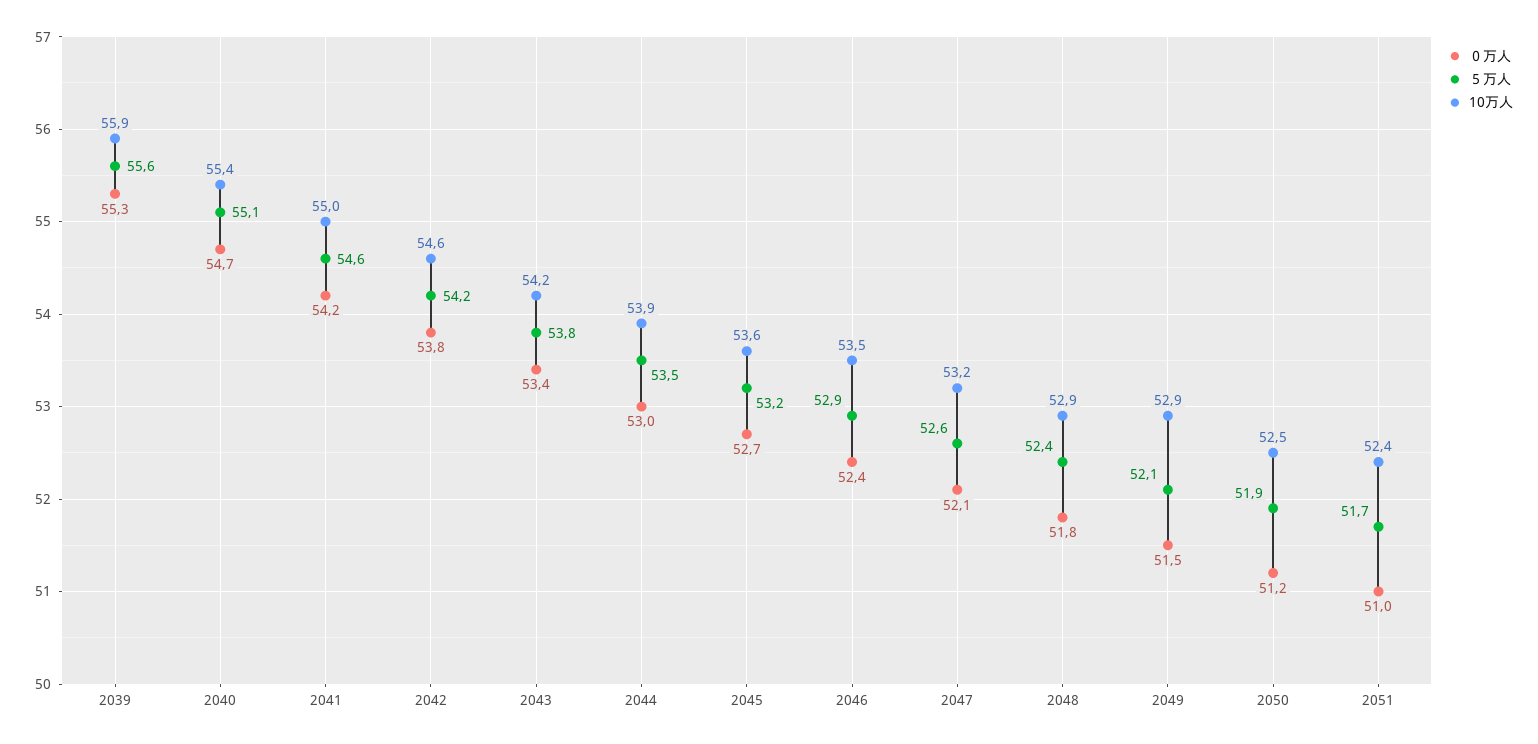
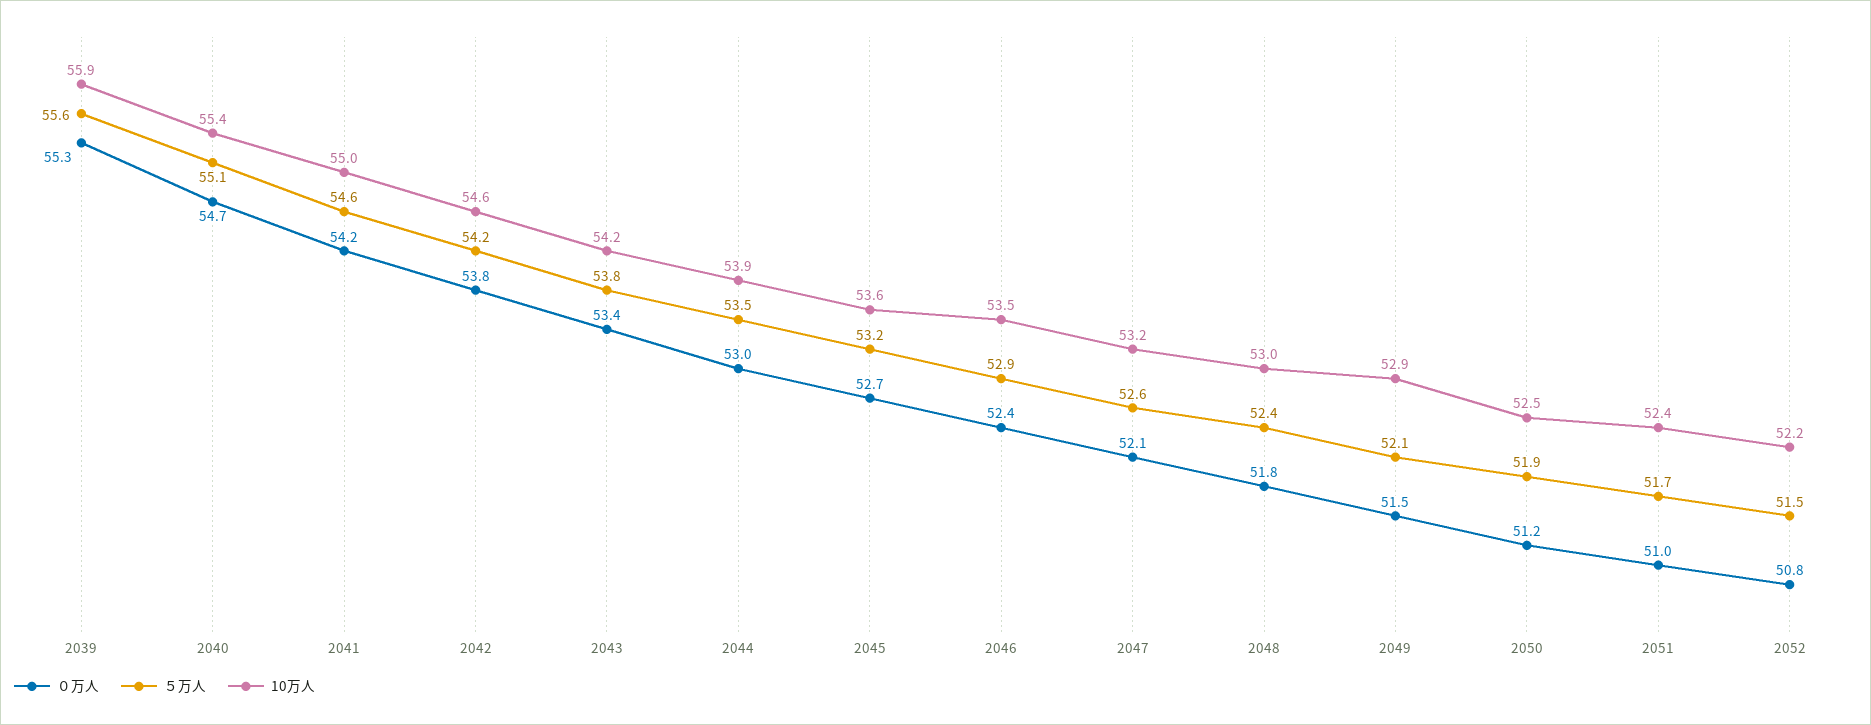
10万人, 2048: 52.9 -> 53
０万人, 2052: none -> 50.8
５万人, 2052: none -> 51.5
10万人, 2052: none -> 52.2

